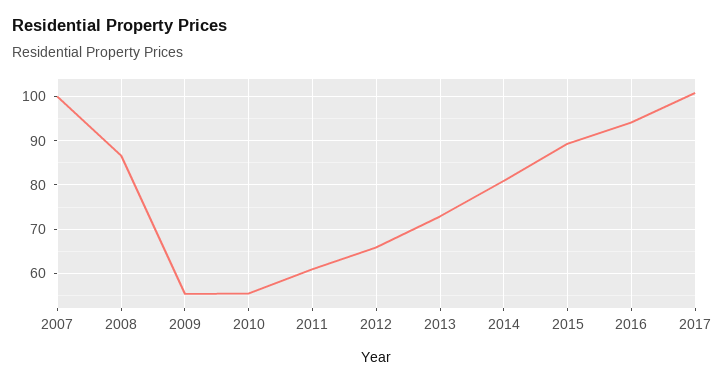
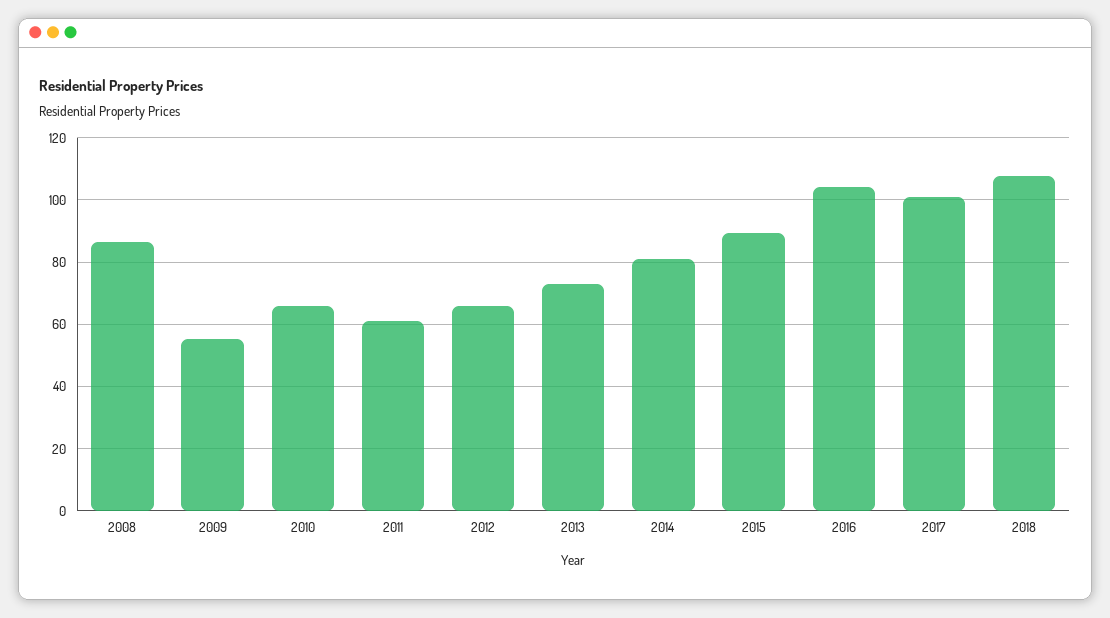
2007: 100 -> none
2010: 56 -> 66
2016: 94 -> 104
2018: none -> 108

